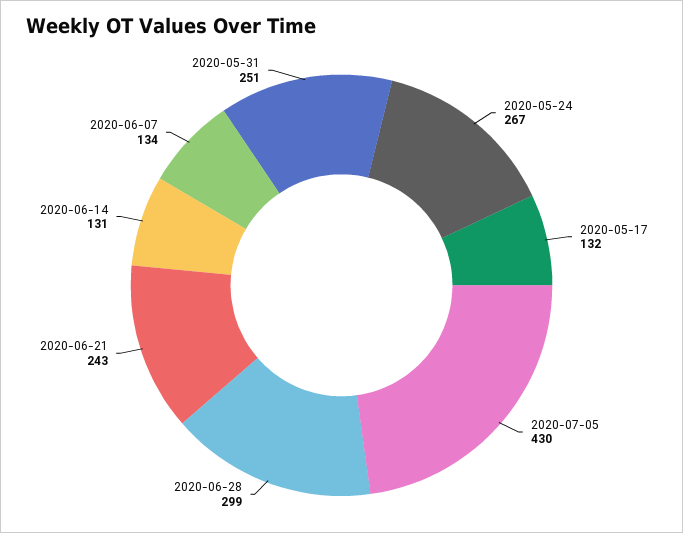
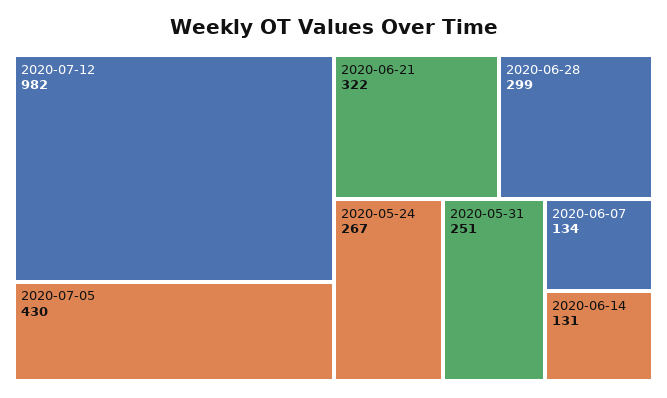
2020-05-17: 132 -> none
2020-06-21: 243 -> 322
2020-07-12: none -> 982

